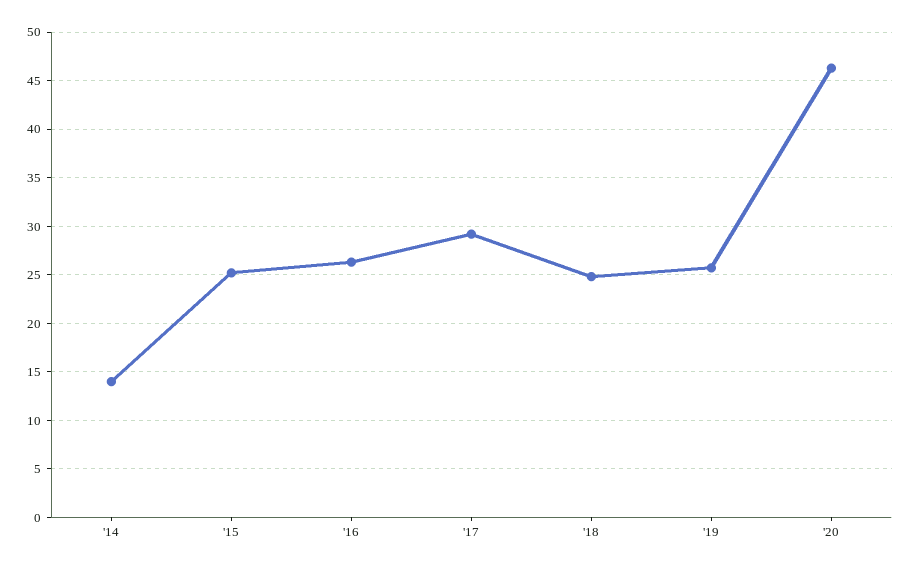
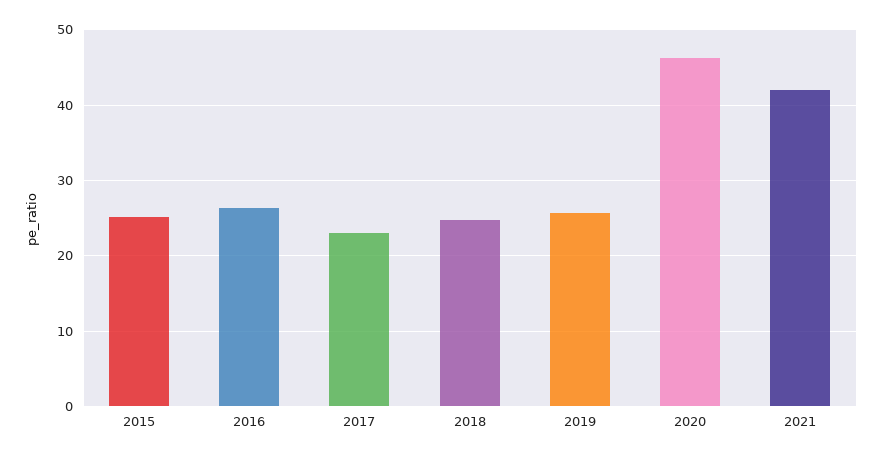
'14: 14 -> none
'17: 29 -> 23
2021: none -> 42

